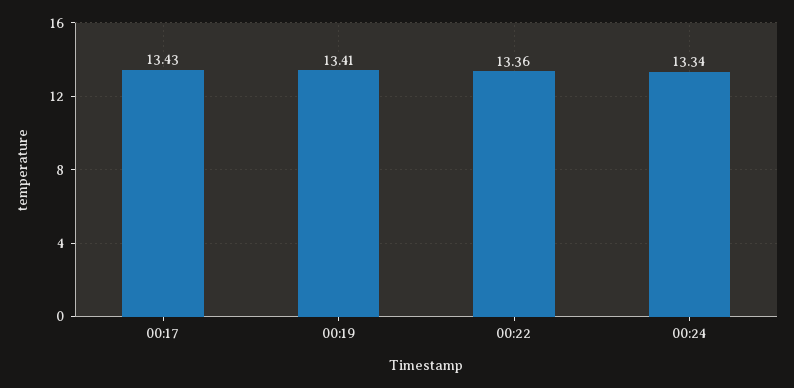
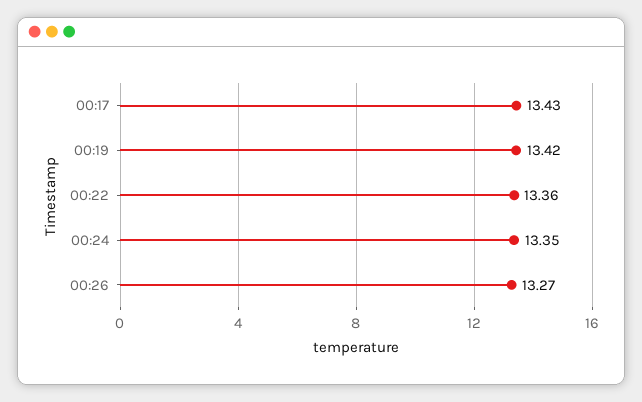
00:19: 13.41 -> 13.42
00:24: 13.34 -> 13.35
00:26: none -> 13.27

